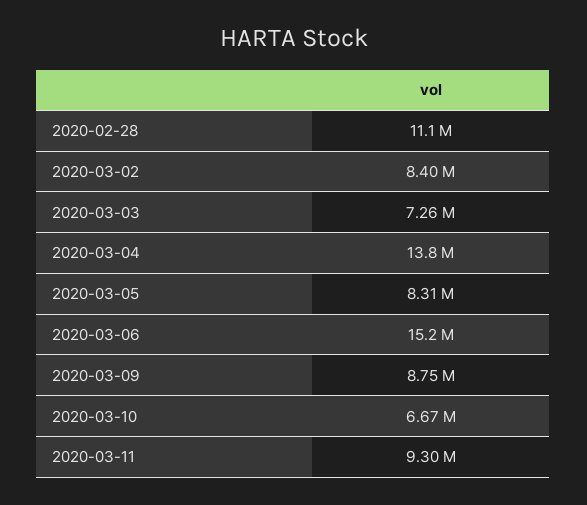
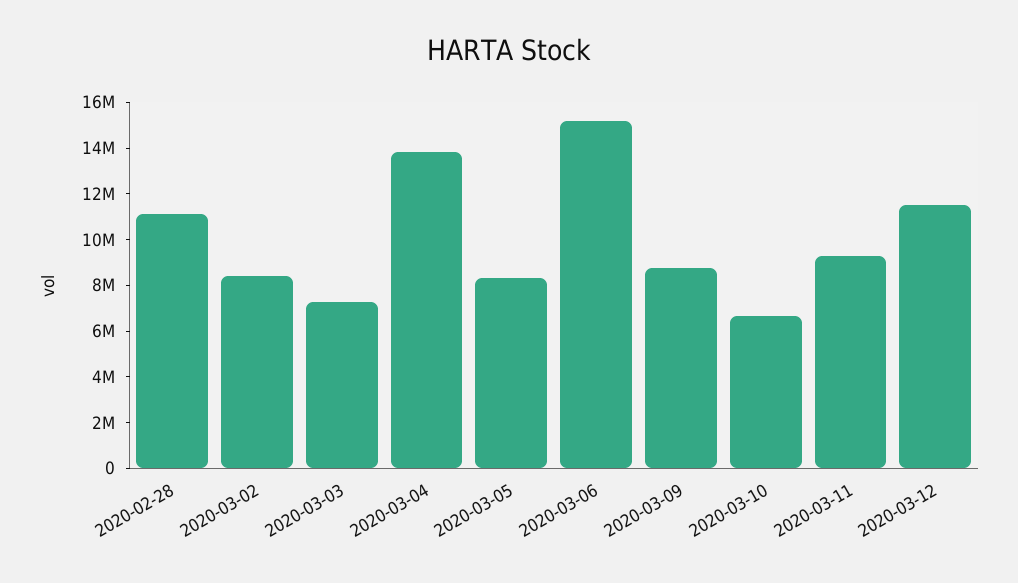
2020-03-12: none -> 11500000

